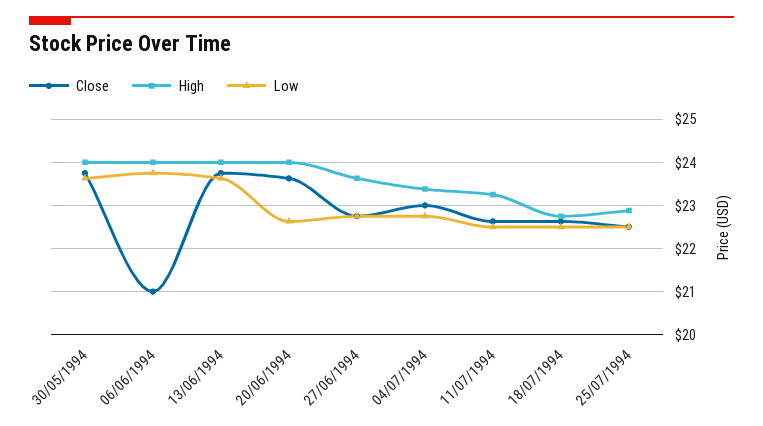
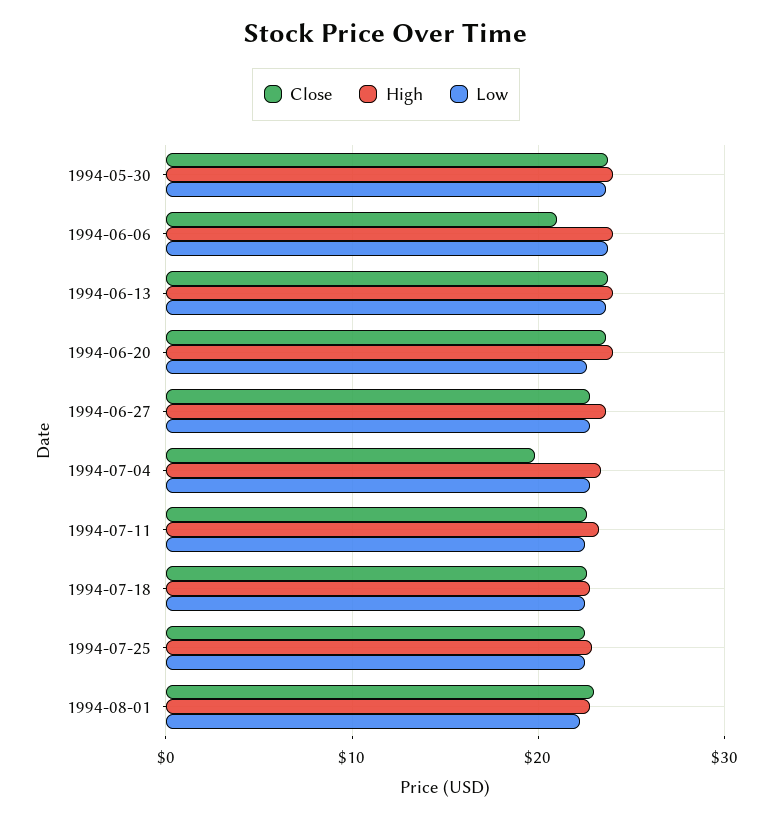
Close, 04/07/1994: 23 -> 20
Close, 1994-08-01: none -> 23
High, 1994-08-01: none -> 23
Low, 1994-08-01: none -> 22

